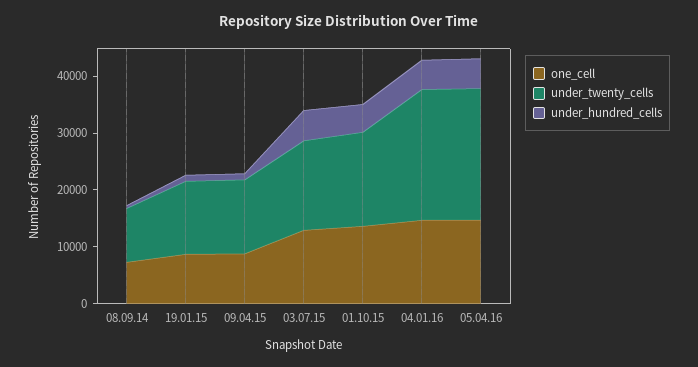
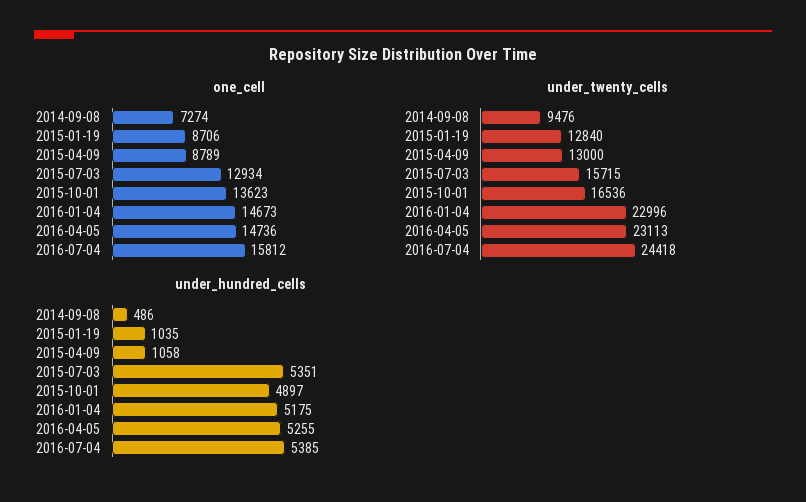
one_cell, 2016-07-04: none -> 15812
under_twenty_cells, 2016-07-04: none -> 24418
under_hundred_cells, 2016-07-04: none -> 5385

